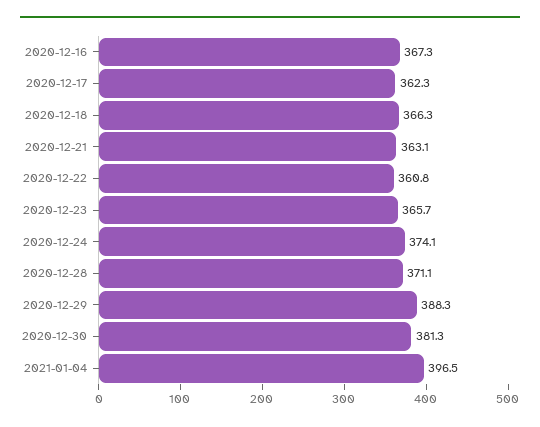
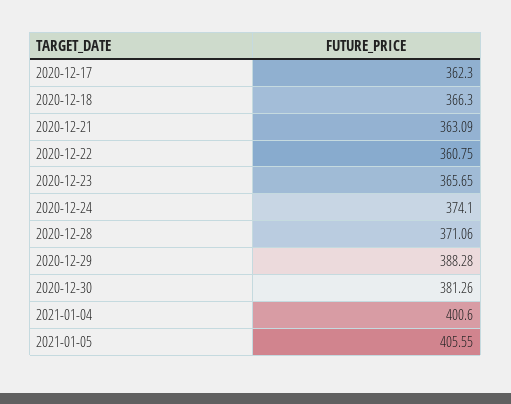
2020-12-16: 367.3 -> none
2021-01-04: 396.5 -> 400.6
2021-01-05: none -> 405.55

